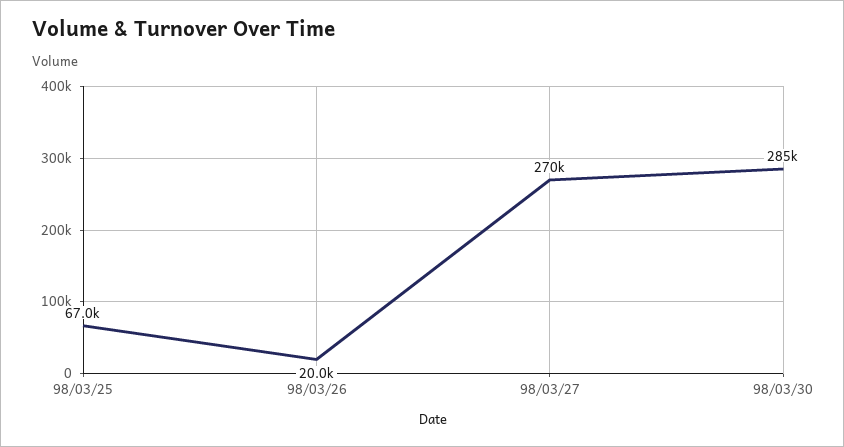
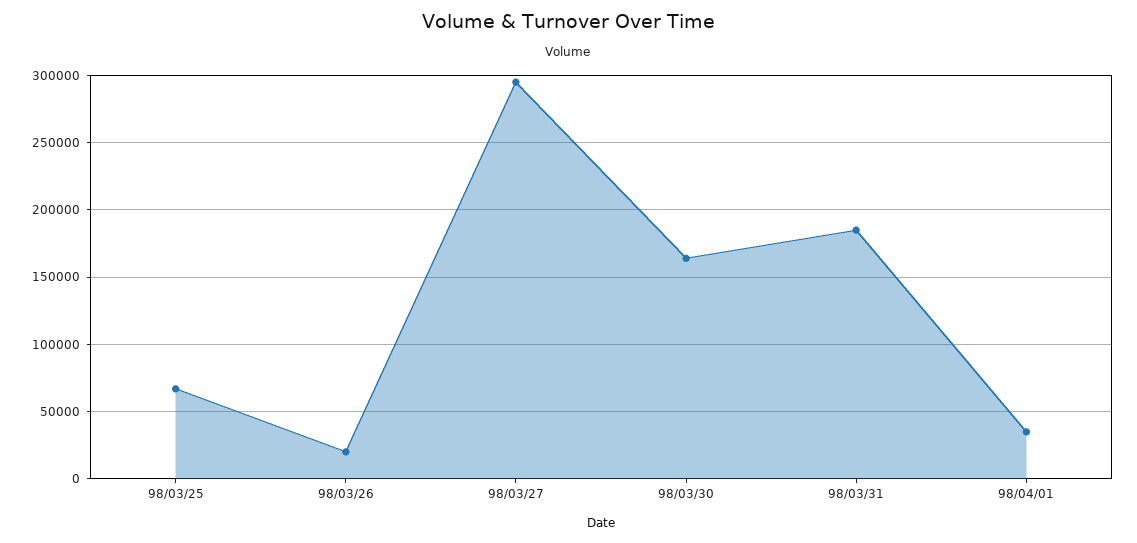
98/03/27: 270000 -> 295000
98/03/30: 285000 -> 165000
98/03/31: none -> 185000
98/04/01: none -> 35000

